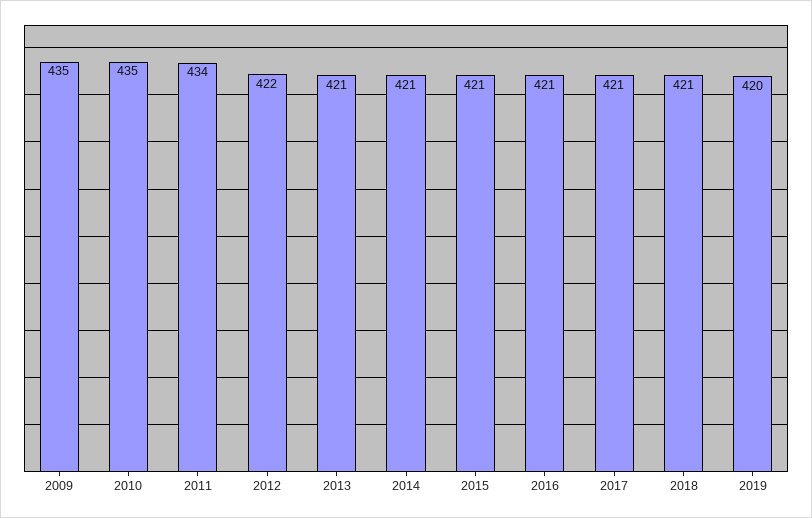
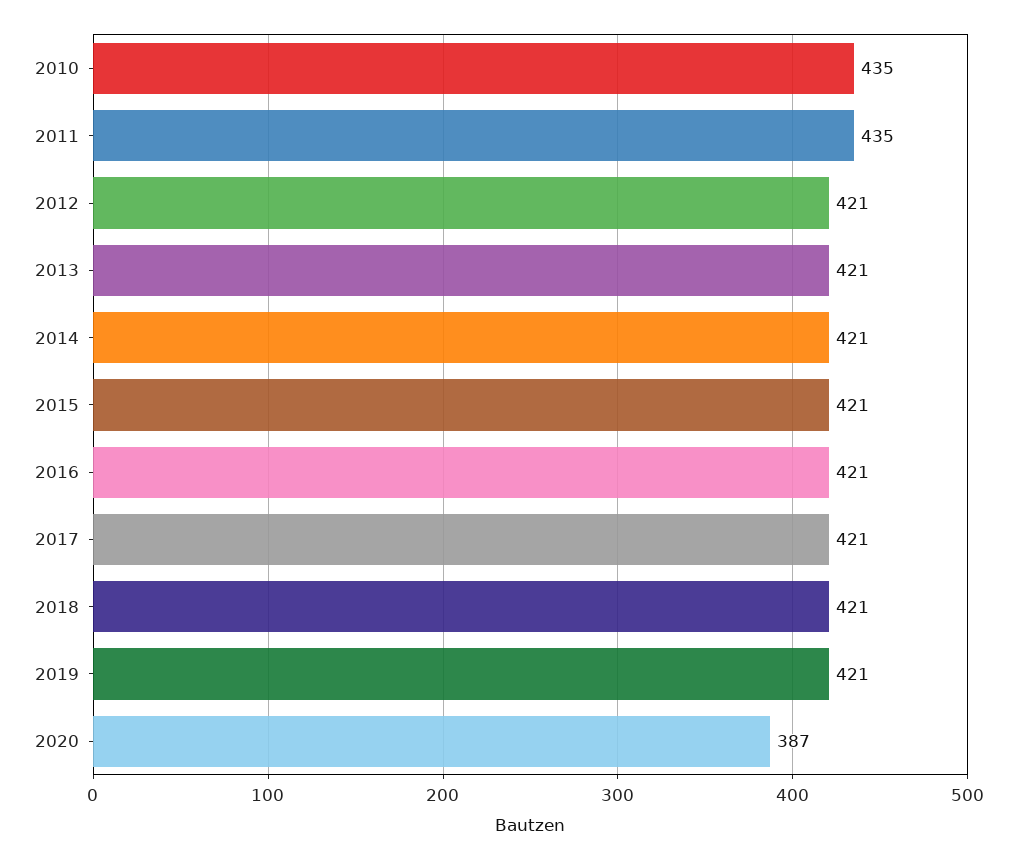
2009: 435 -> none
2011: 434 -> 435
2012: 422 -> 421
2019: 420 -> 421
2020: none -> 387

